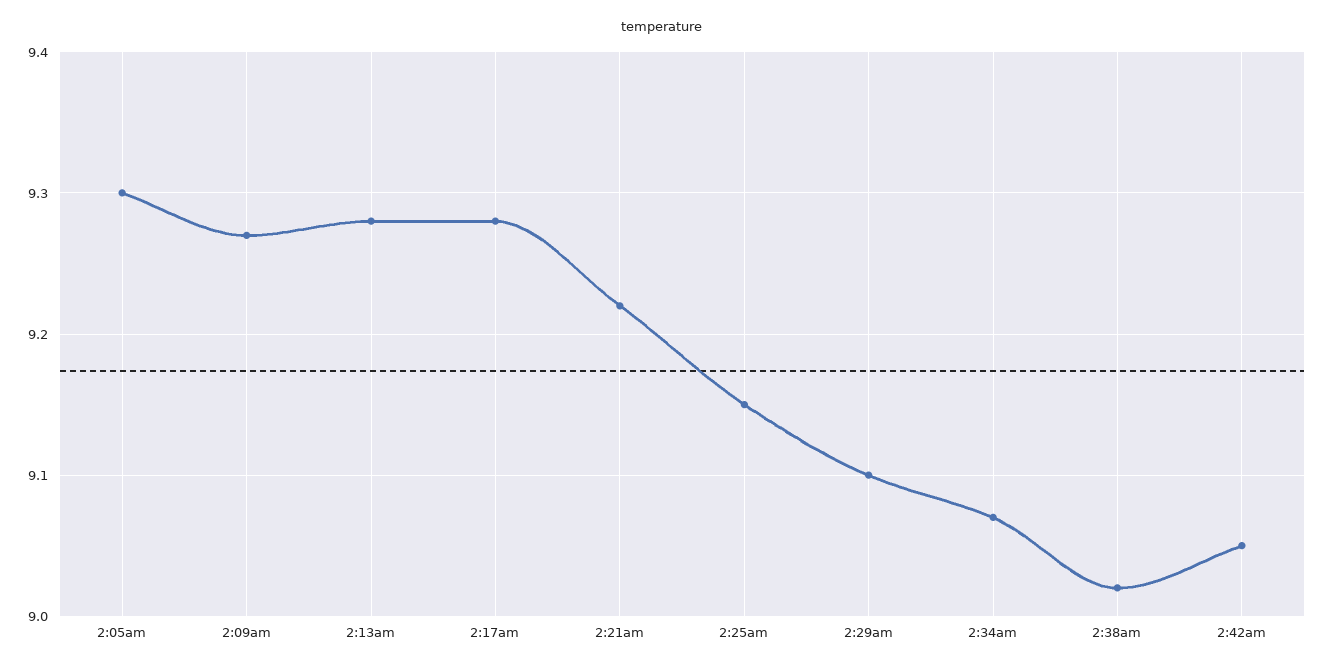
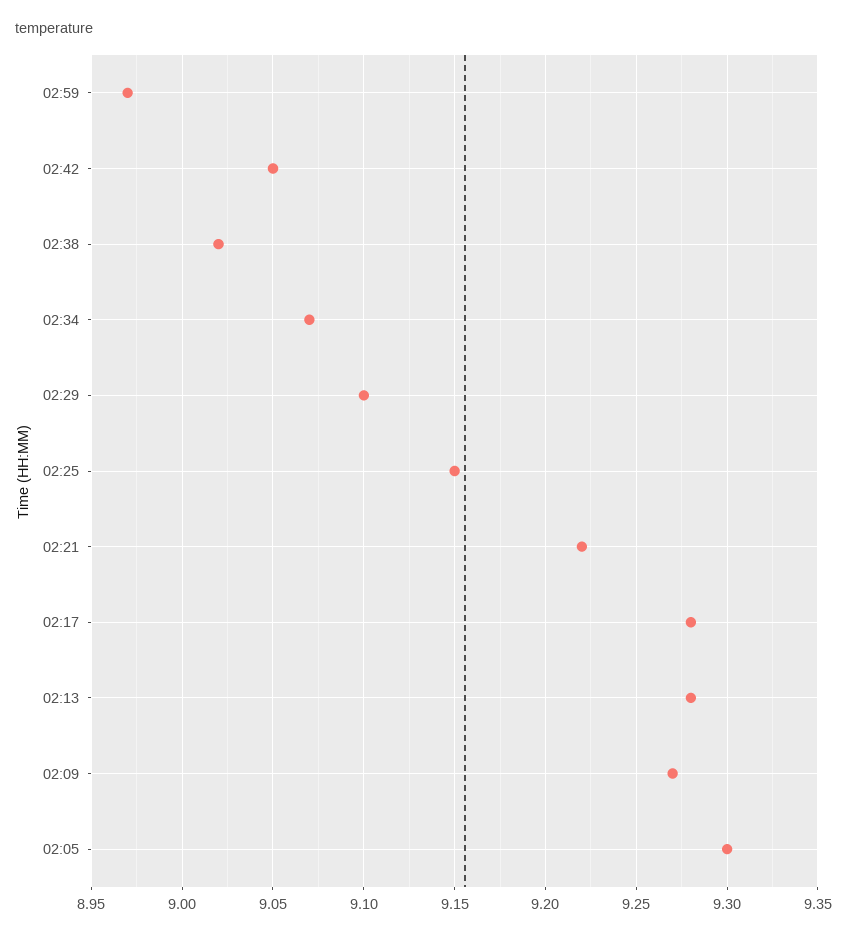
02:59: none -> 8.97

